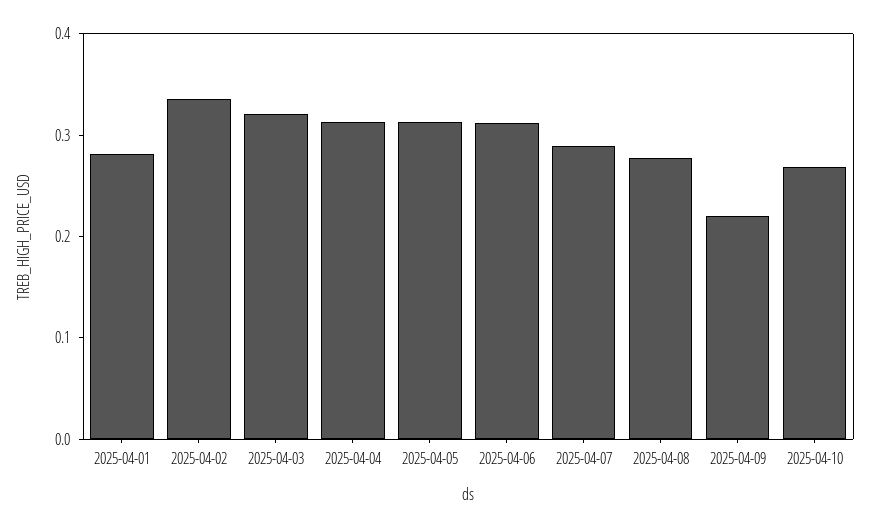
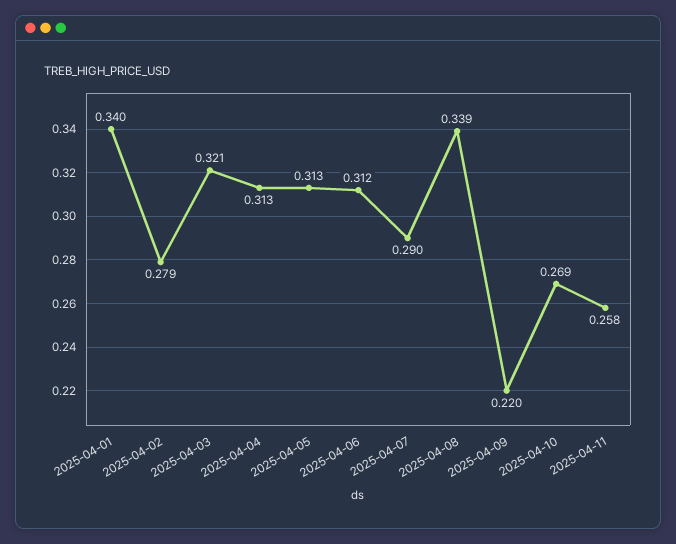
2025-04-01: 0.28 -> 0.34
2025-04-02: 0.34 -> 0.279
2025-04-08: 0.28 -> 0.339
2025-04-11: none -> 0.258

